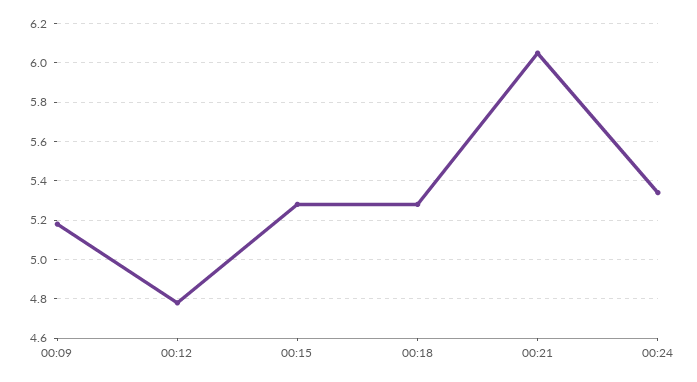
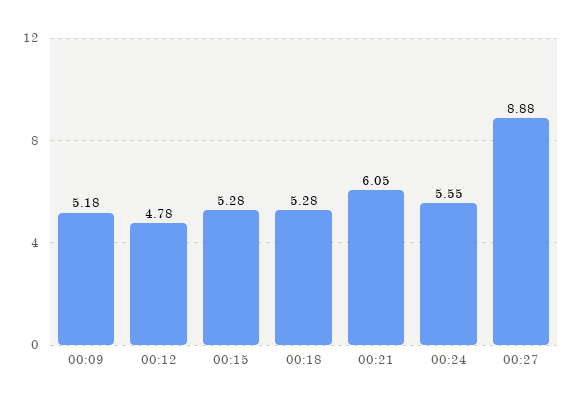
00:24: 5.35 -> 5.55
00:27: none -> 8.88

